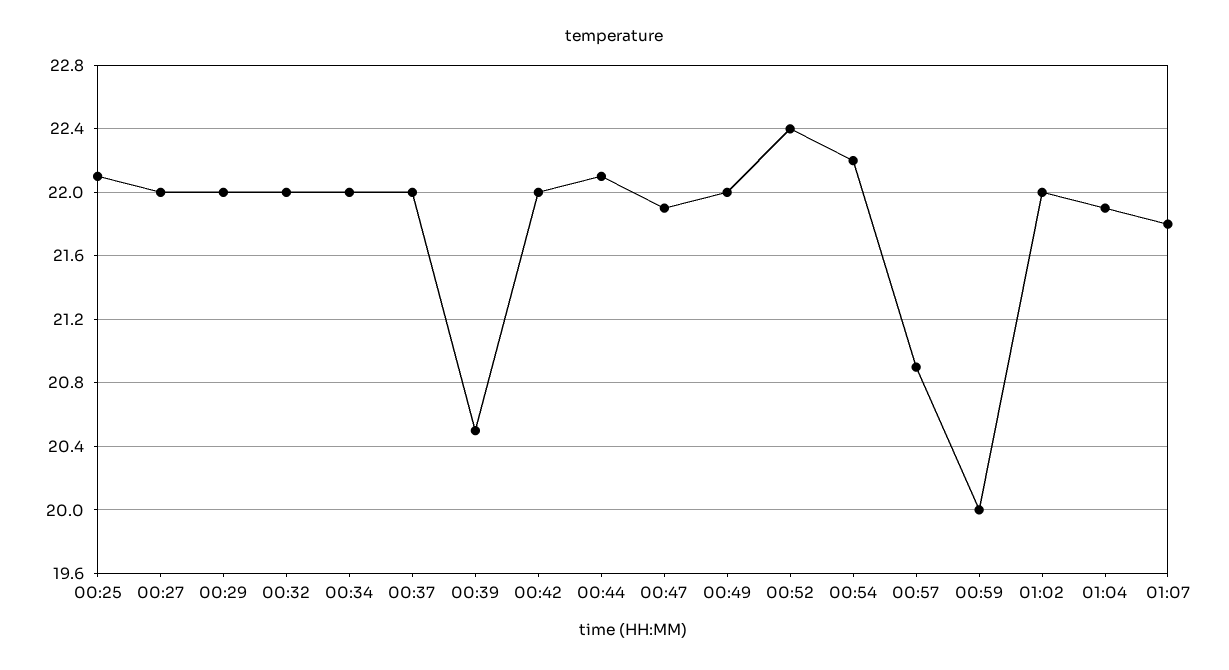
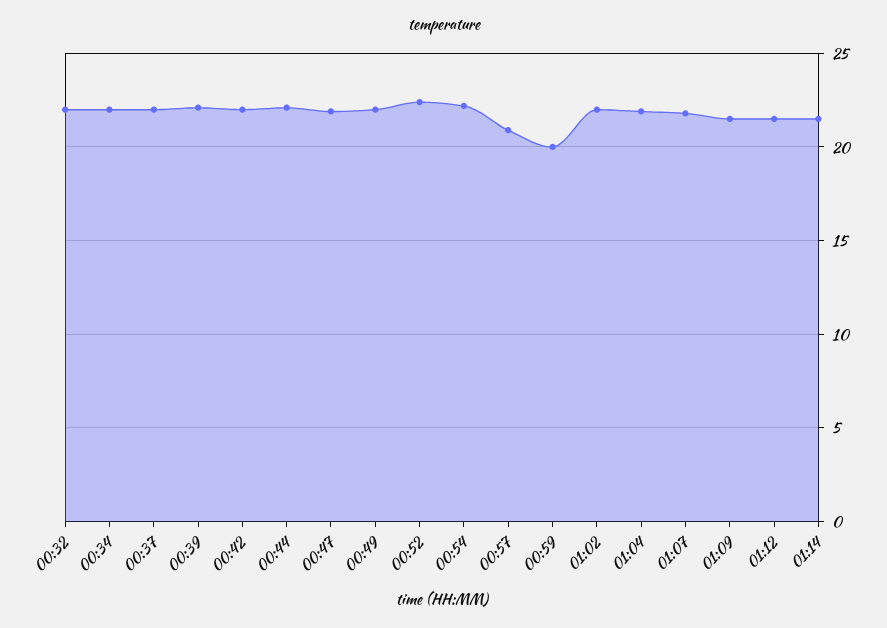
00:25: 22.1 -> none
00:27: 22 -> none
00:29: 22 -> none
00:39: 20.5 -> 22
01:09: none -> 21.5
01:12: none -> 21.5
01:14: none -> 21.5

